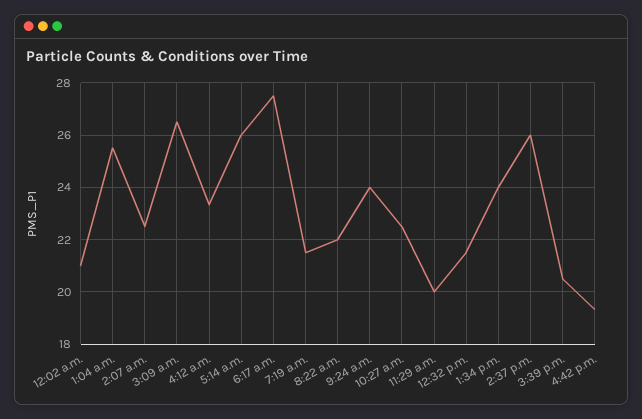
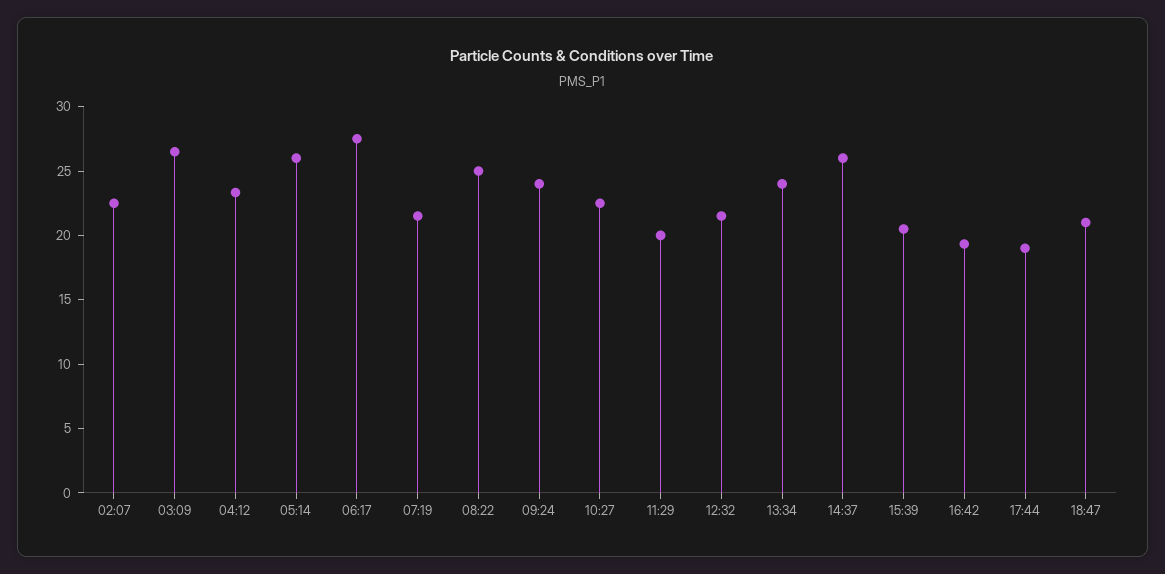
12:02 a.m.: 21 -> none
1:04 a.m.: 25.5 -> none
8:22 a.m.: 22 -> 25
17:44: none -> 19
18:47: none -> 21

